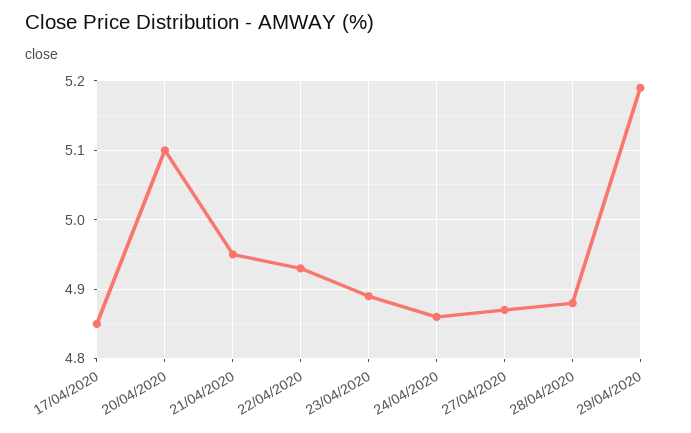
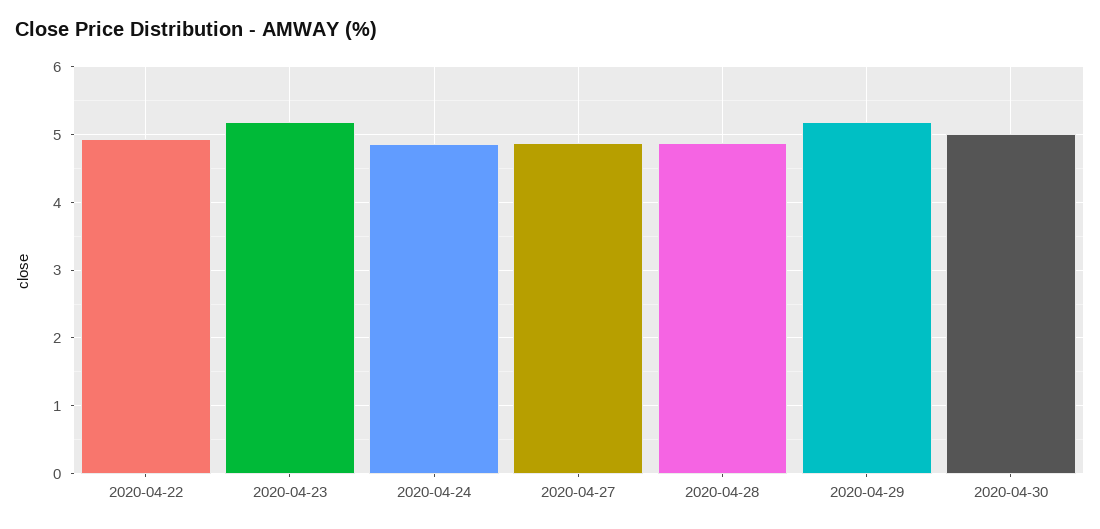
17/04/2020: 4.85 -> none
20/04/2020: 5.1 -> none
21/04/2020: 4.95 -> none
23/04/2020: 4.89 -> 5.2
2020-04-30: none -> 5

